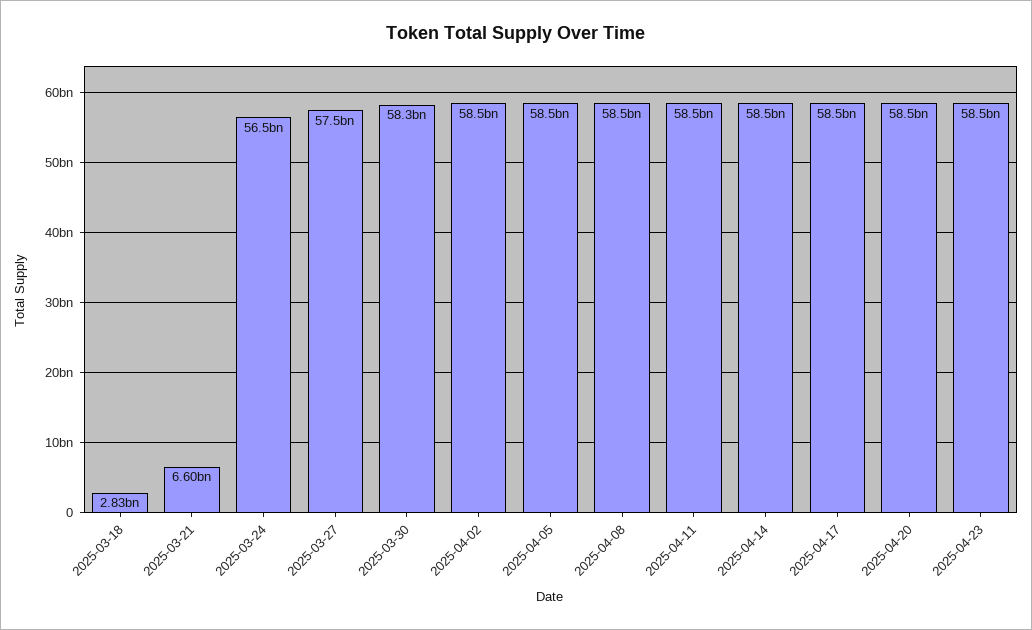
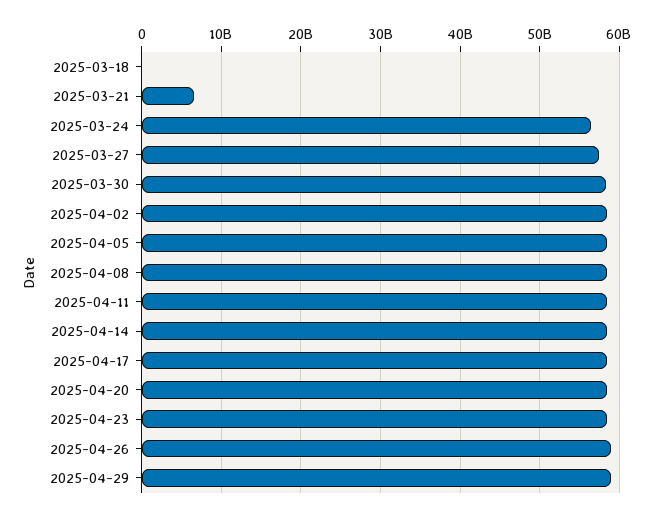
2025-03-18: 2830000000 -> 0
2025-04-26: none -> 59000000000
2025-04-29: none -> 59000000000

